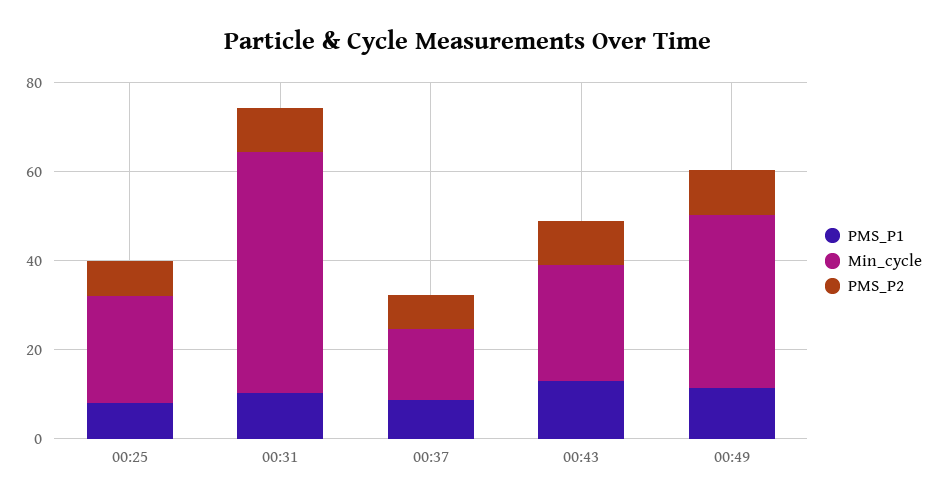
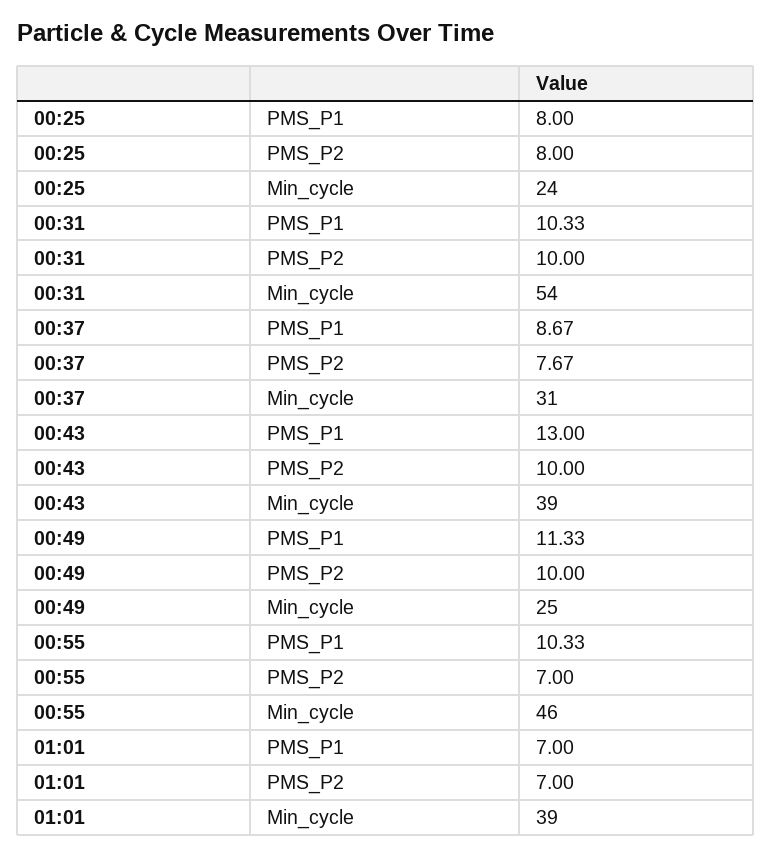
Min_cycle, 00:37: 15 -> 31
Min_cycle, 00:43: 25 -> 39
Min_cycle, 00:49: 40 -> 25
PMS_P1, 00:55: none -> 10.33
PMS_P2, 00:55: none -> 7
Min_cycle, 00:55: none -> 46
PMS_P1, 01:01: none -> 7
PMS_P2, 01:01: none -> 7
Min_cycle, 01:01: none -> 39

